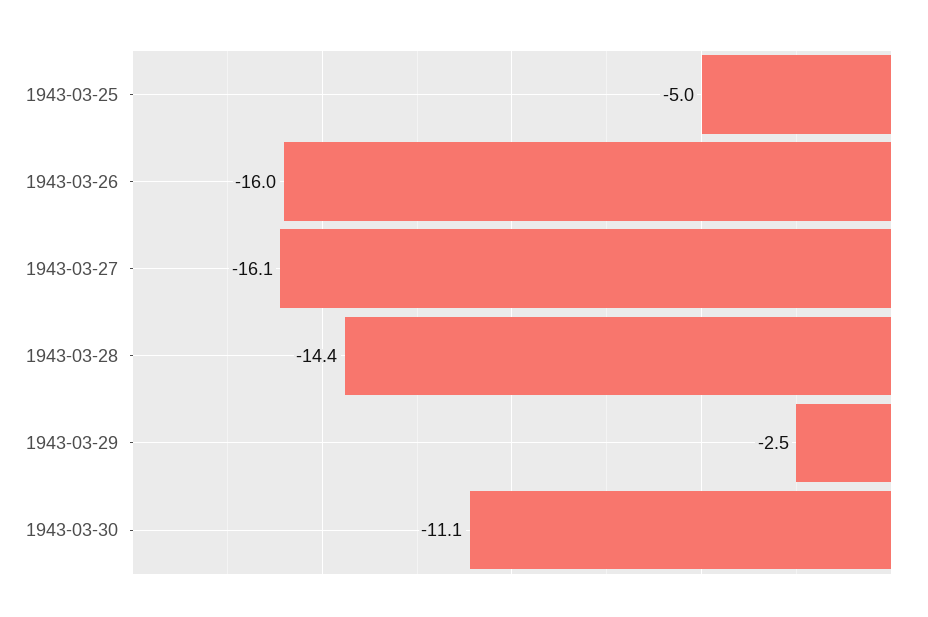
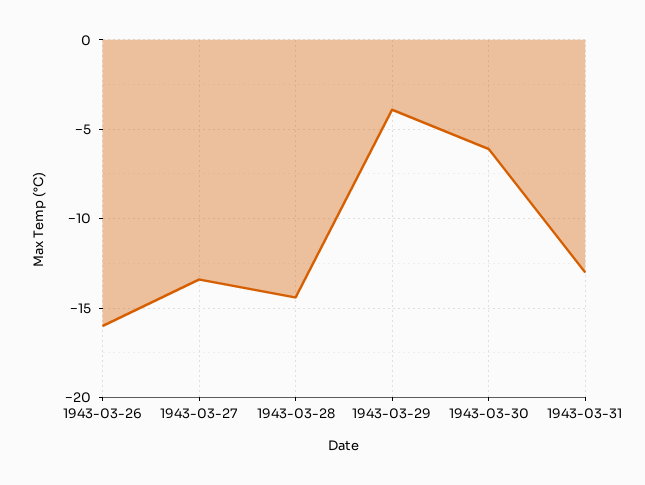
1943-03-25: -5 -> none
1943-03-27: -16.1 -> -13.5
1943-03-29: -2.5 -> -4
1943-03-30: -11.1 -> -6
1943-03-31: none -> -13

